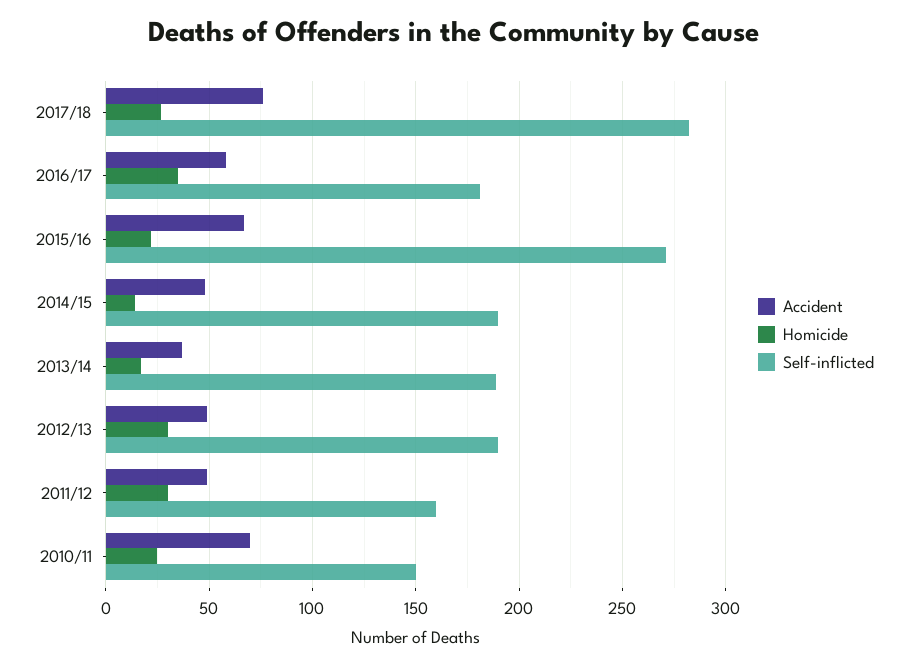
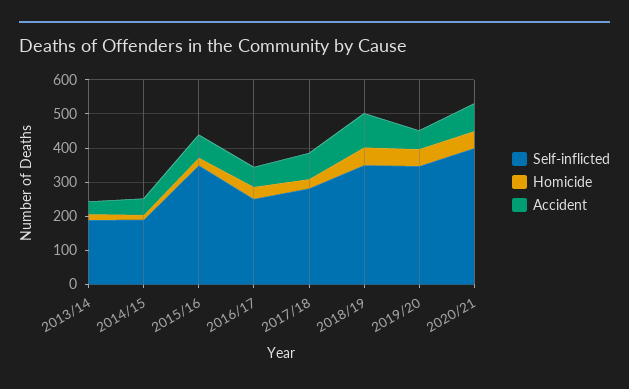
Self-inflicted, 2016/17: 180 -> 250
Self-inflicted, 2015/16: 270 -> 350
Accident, 2012/13: 50 -> none
Homicide, 2012/13: 30 -> none
Self-inflicted, 2012/13: 190 -> none
Accident, 2011/12: 50 -> none
Homicide, 2011/12: 30 -> none
Self-inflicted, 2011/12: 160 -> none
Accident, 2010/11: 70 -> none
Homicide, 2010/11: 25 -> none
Self-inflicted, 2010/11: 150 -> none
Self-inflicted, 2018/19: none -> 350
Homicide, 2018/19: none -> 50
Accident, 2018/19: none -> 100
Self-inflicted, 2019/20: none -> 350
Homicide, 2019/20: none -> 50
Accident, 2019/20: none -> 50
Self-inflicted, 2020/21: none -> 400
Homicide, 2020/21: none -> 50
Accident, 2020/21: none -> 75

